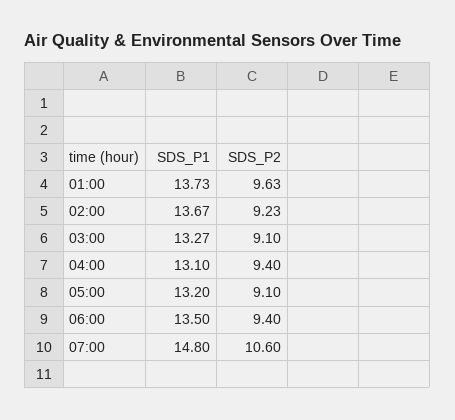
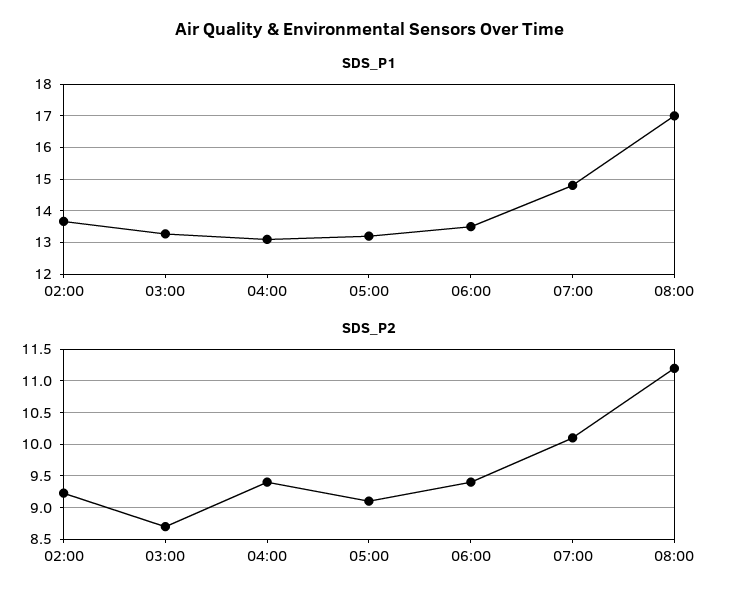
SDS_P1, 01:00: 13.73 -> none
SDS_P2, 01:00: 9.63 -> none
SDS_P2, 03:00: 9.1 -> 8.7
SDS_P2, 07:00: 10.6 -> 10.1
SDS_P1, 08:00: none -> 17
SDS_P2, 08:00: none -> 11.2

